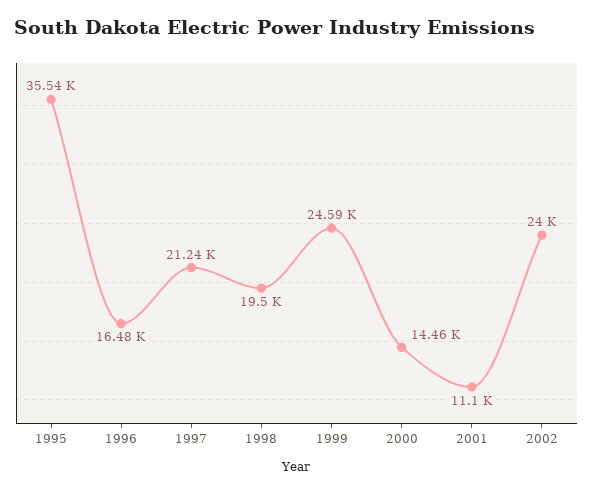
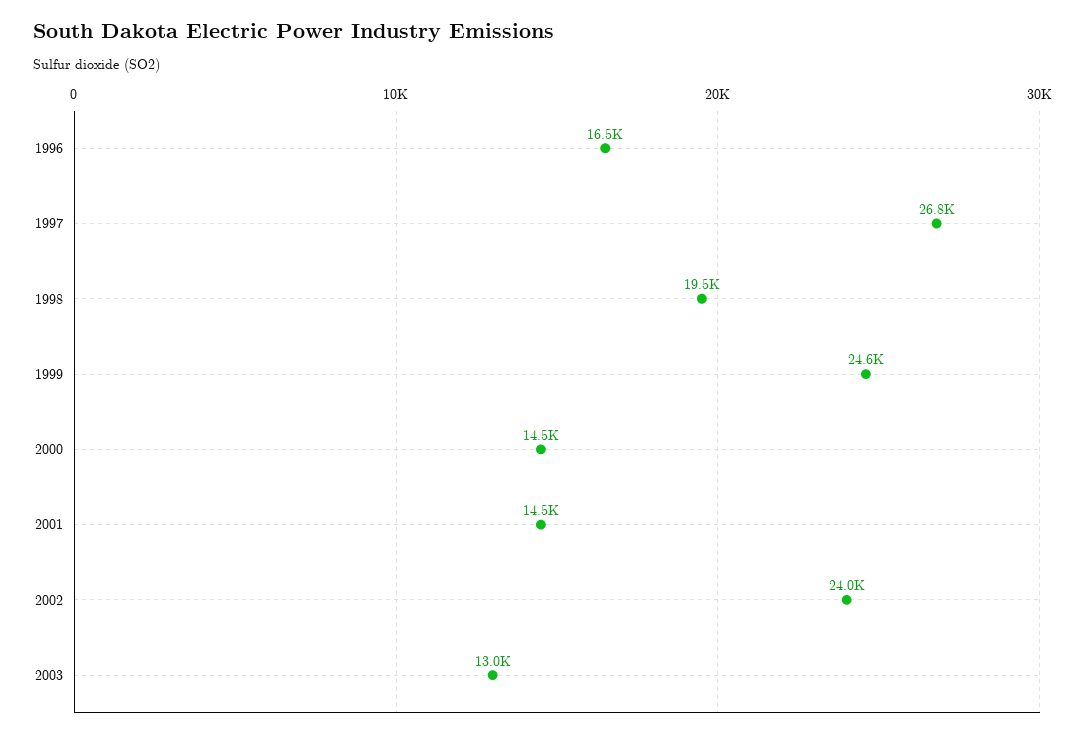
1995: 35540 -> none
1997: 21240 -> 26800
2001: 11100 -> 14500
2003: none -> 13000

